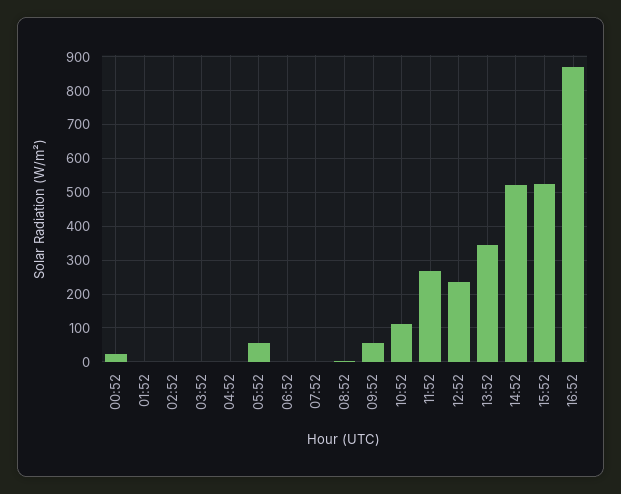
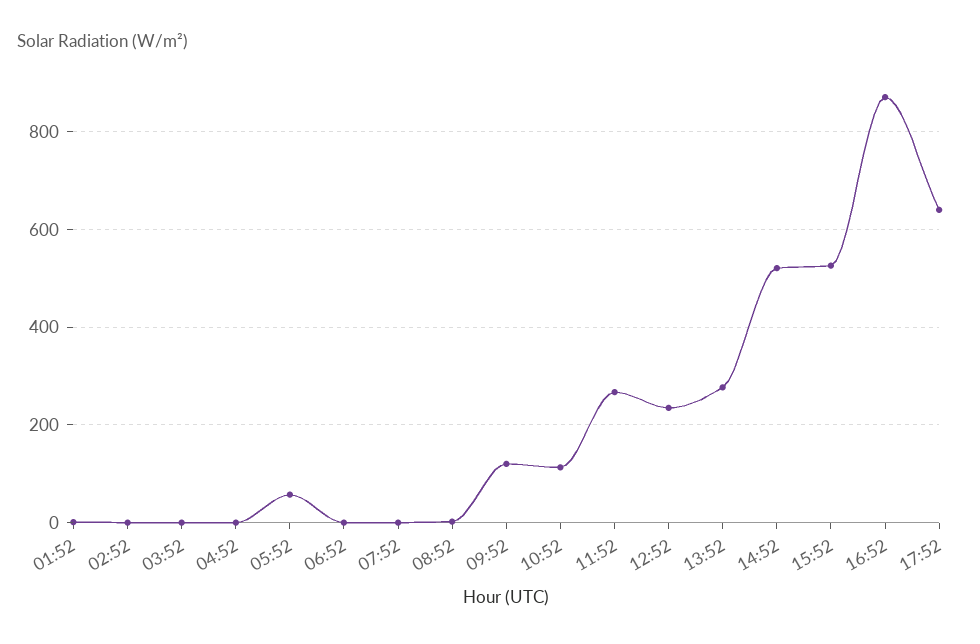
00:52: 20 -> none
09:52: 60 -> 120
13:52: 340 -> 280
17:52: none -> 640

